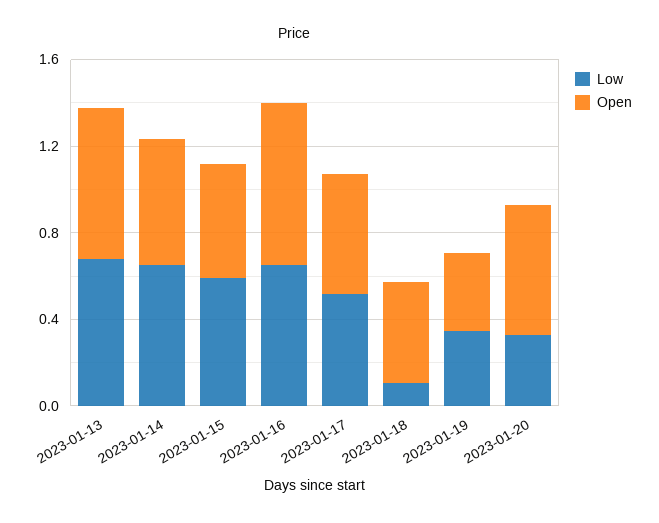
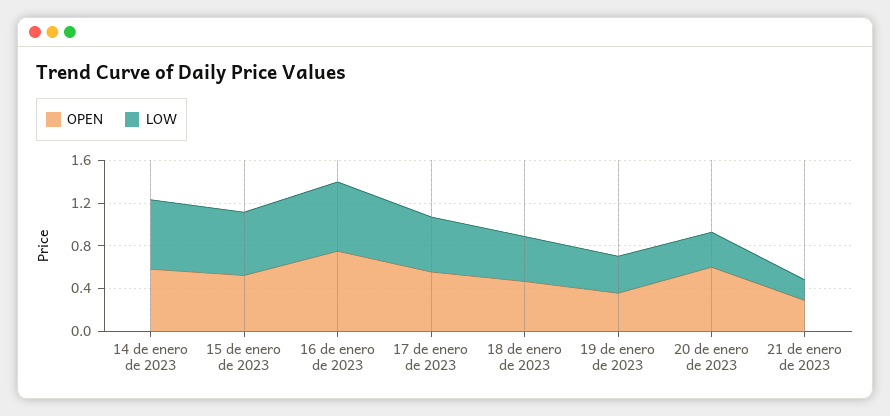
Low, 2023-01-13: 0.7 -> none
Open, 2023-01-13: 0.7 -> none
Low, 2023-01-18: 0.1 -> 0.4
Open, 21 de enero de 2023: none -> 0.3
Low, 21 de enero de 2023: none -> 0.2

